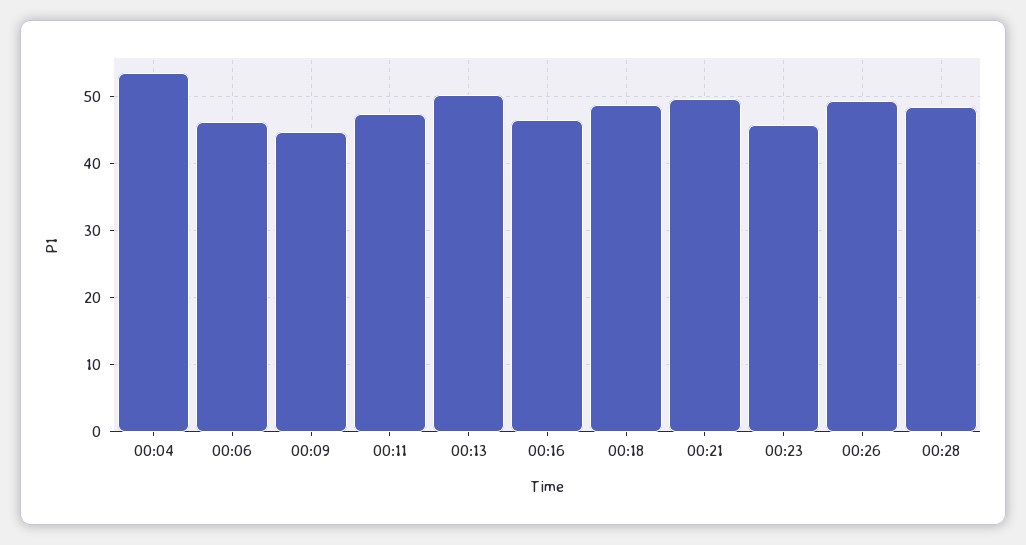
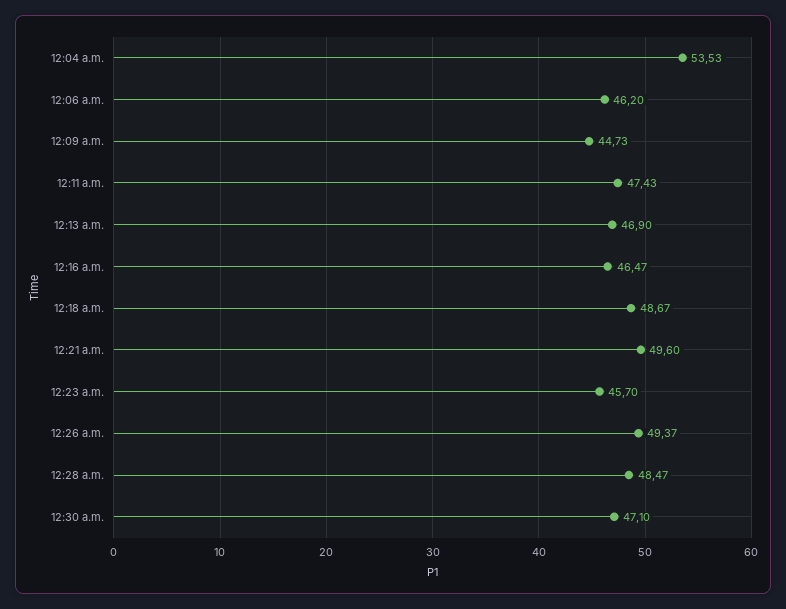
00:13: 50 -> 46.9
12:30 a.m.: none -> 47.1

